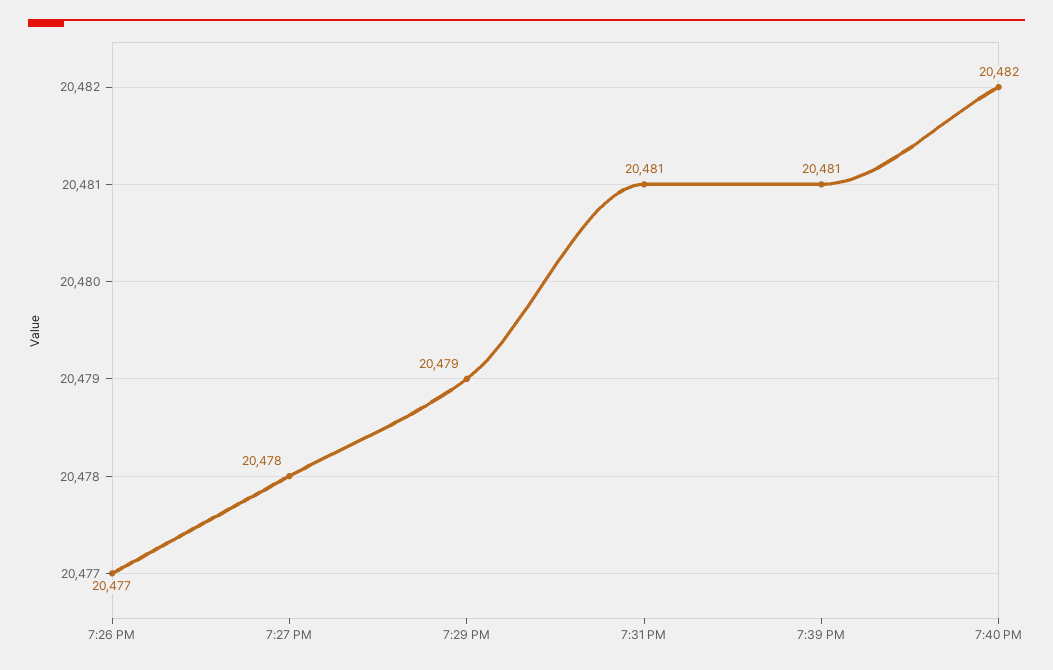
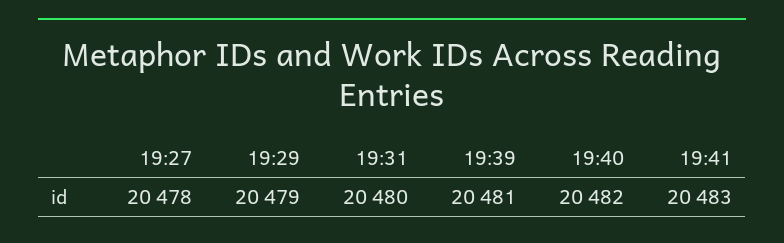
7:26 PM: 20477 -> none
7:31 PM: 20481 -> 20480
19:41: none -> 20483

